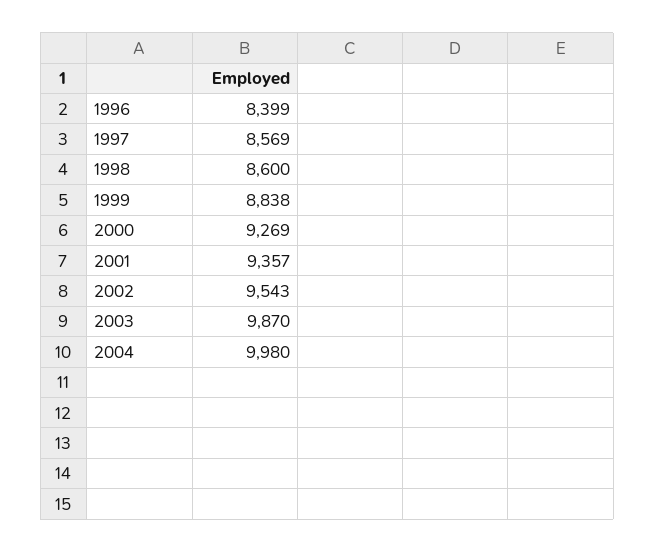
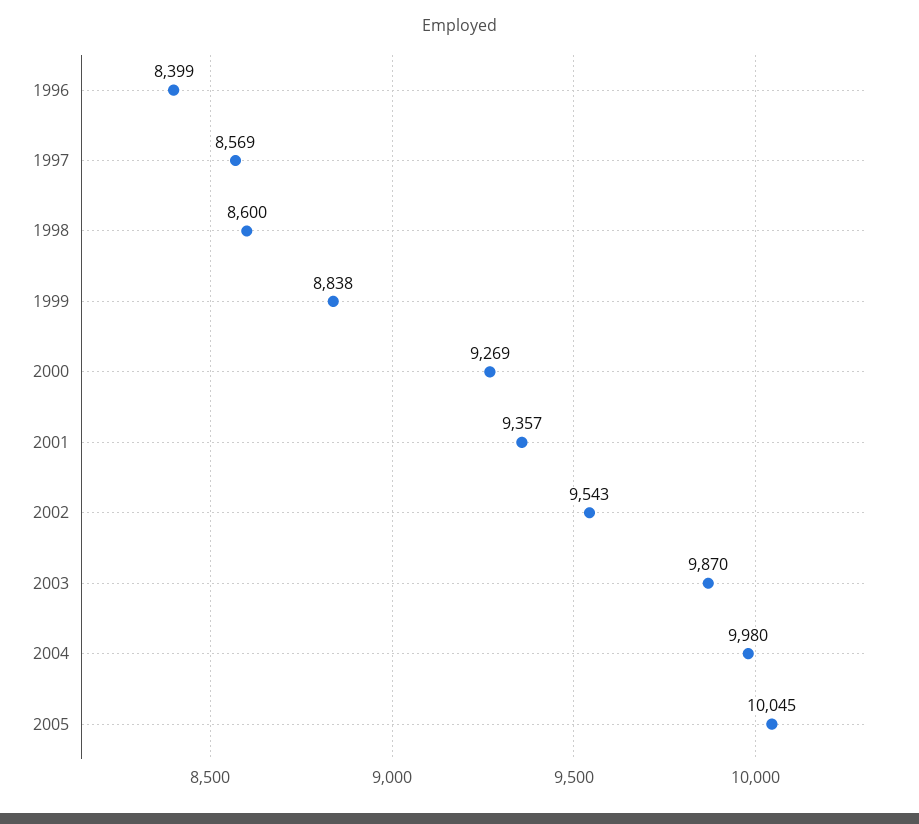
2005: none -> 10045

